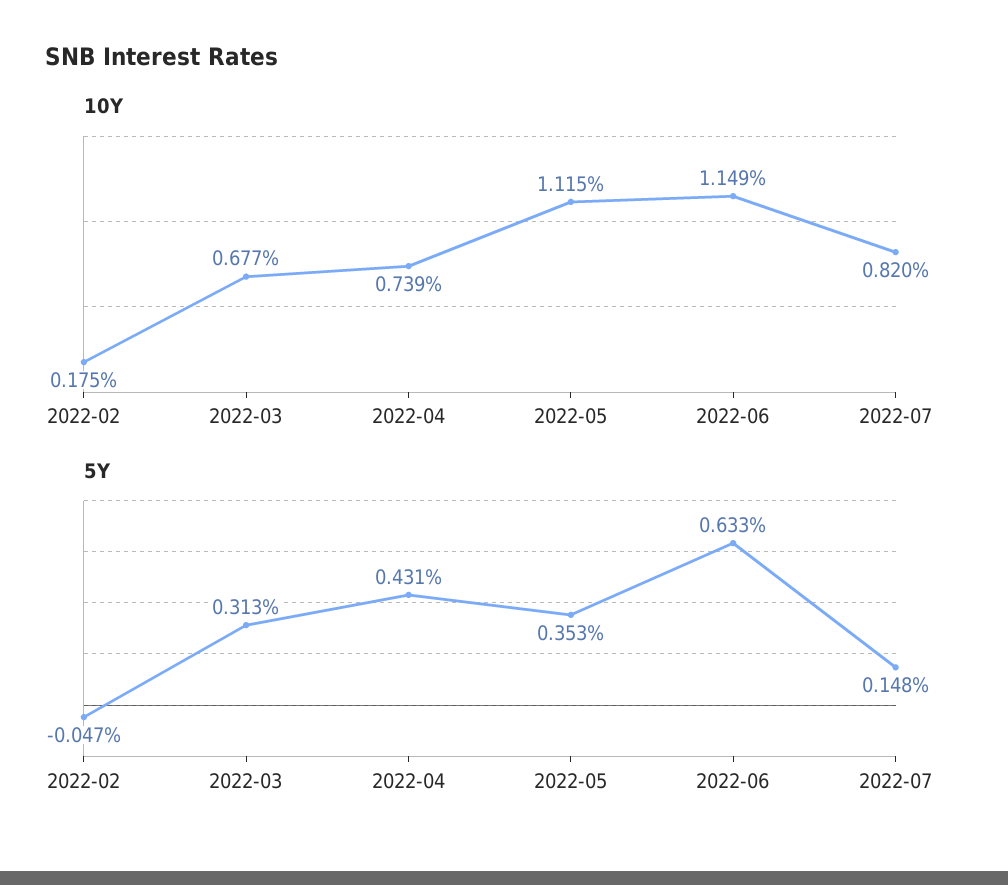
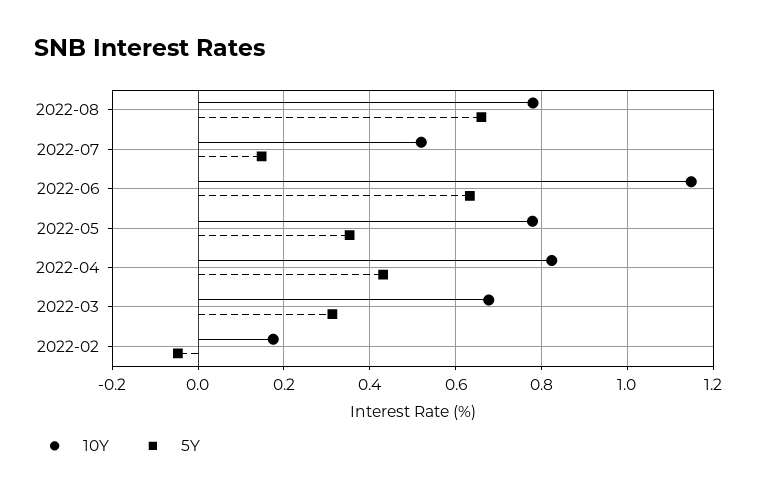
10Y, 2022-04: 0.739 -> 0.82
10Y, 2022-05: 1.115 -> 0.78
10Y, 2022-07: 0.82 -> 0.52
10Y, 2022-08: none -> 0.78
5Y, 2022-08: none -> 0.66

